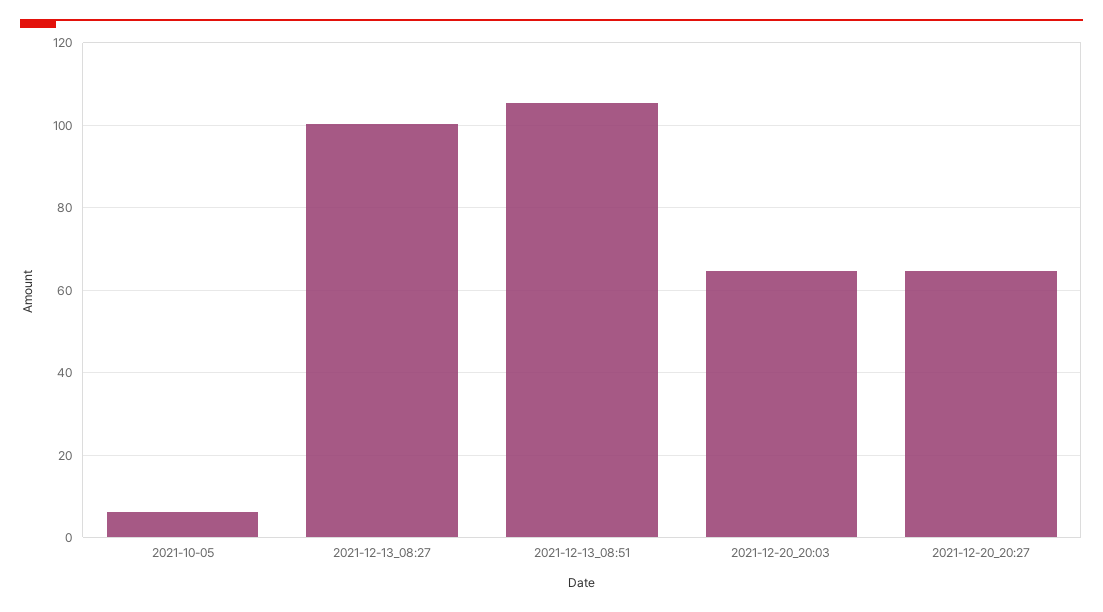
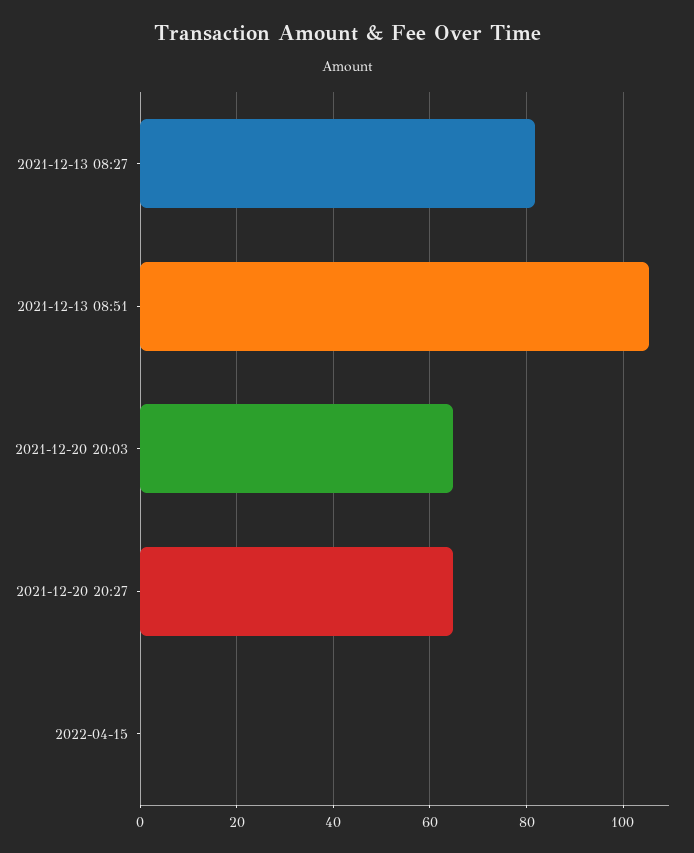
2021-10-05: 6 -> none
2021-12-13_08:27: 100 -> 82
2022-04-15: none -> 0

